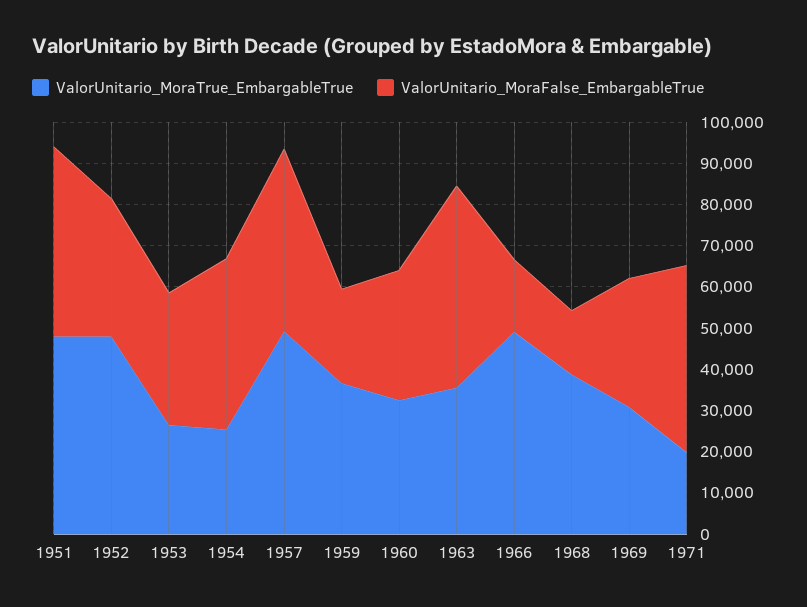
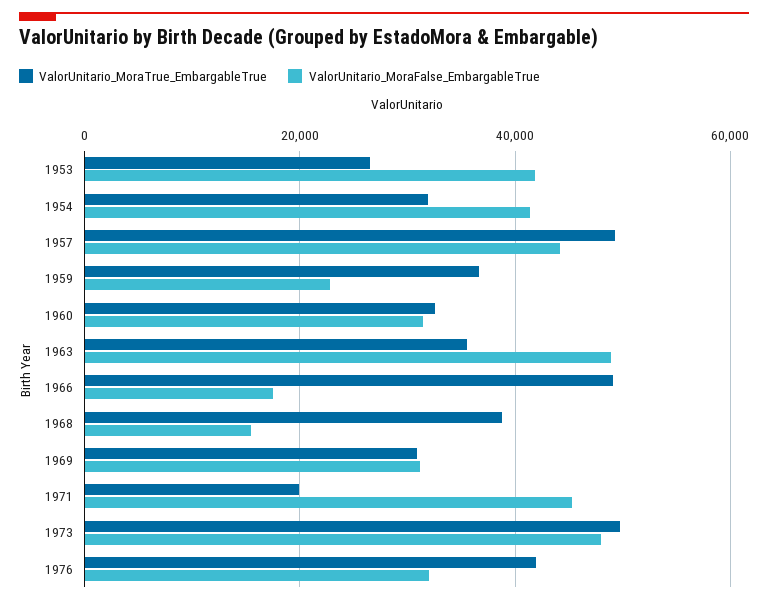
ValorUnitario_MoraTrue_EmbargableTrue, 1951: 48000 -> none
ValorUnitario_MoraFalse_EmbargableTrue, 1951: 46000 -> none
ValorUnitario_MoraTrue_EmbargableTrue, 1952: 48000 -> none
ValorUnitario_MoraFalse_EmbargableTrue, 1952: 34000 -> none
ValorUnitario_MoraFalse_EmbargableTrue, 1953: 32000 -> 42000
ValorUnitario_MoraTrue_EmbargableTrue, 1954: 26000 -> 32000
ValorUnitario_MoraTrue_EmbargableTrue, 1973: none -> 50000
ValorUnitario_MoraFalse_EmbargableTrue, 1973: none -> 48000
ValorUnitario_MoraTrue_EmbargableTrue, 1976: none -> 42000
ValorUnitario_MoraFalse_EmbargableTrue, 1976: none -> 32000

